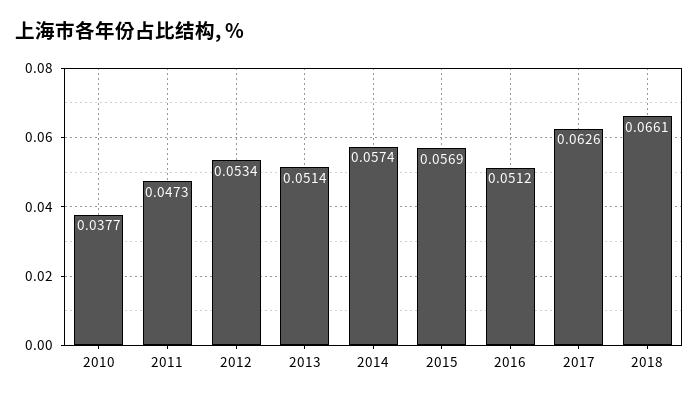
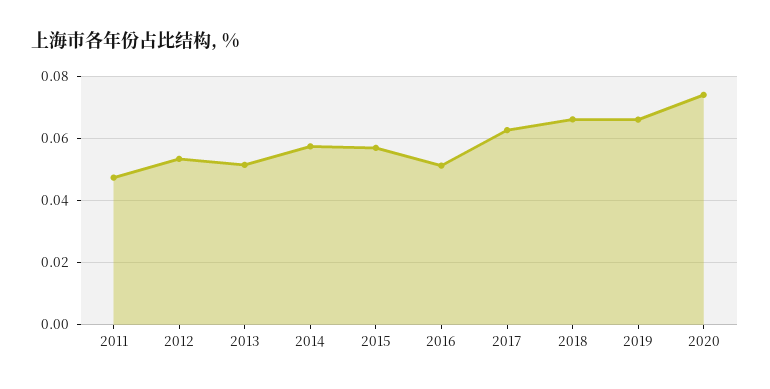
2010: 0.0377 -> none
2019: none -> 0.066
2020: none -> 0.074

